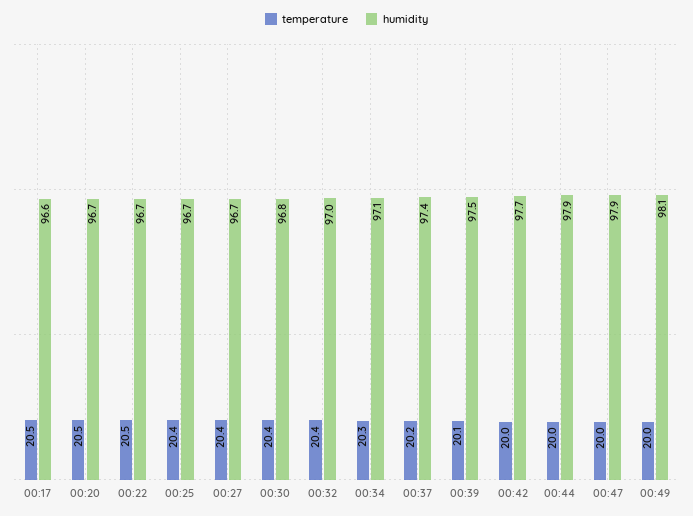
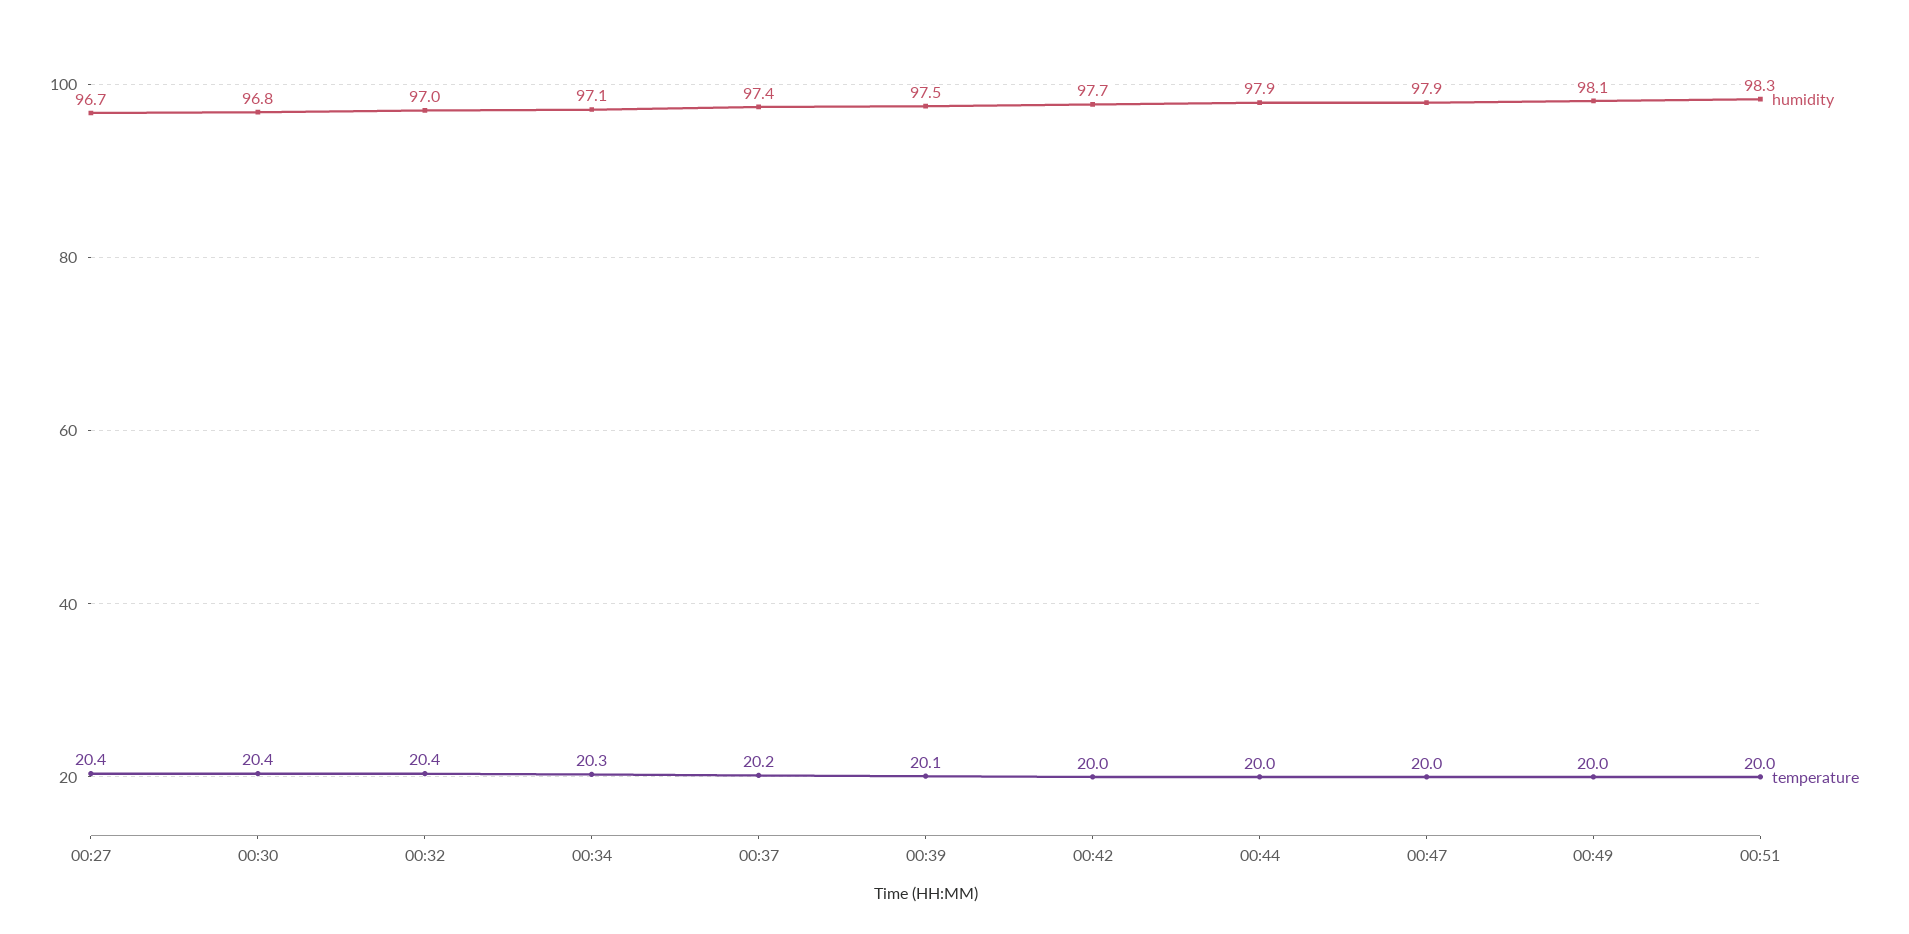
temperature, 00:17: 20.5 -> none
humidity, 00:17: 96.6 -> none
temperature, 00:20: 20.5 -> none
humidity, 00:20: 96.7 -> none
temperature, 00:22: 20.5 -> none
humidity, 00:22: 96.7 -> none
temperature, 00:25: 20.4 -> none
humidity, 00:25: 96.7 -> none
humidity, 00:51: none -> 98.3
temperature, 00:51: none -> 20

